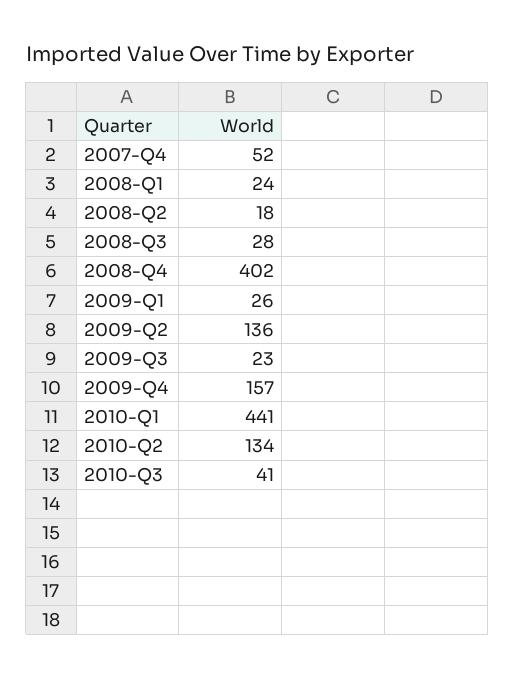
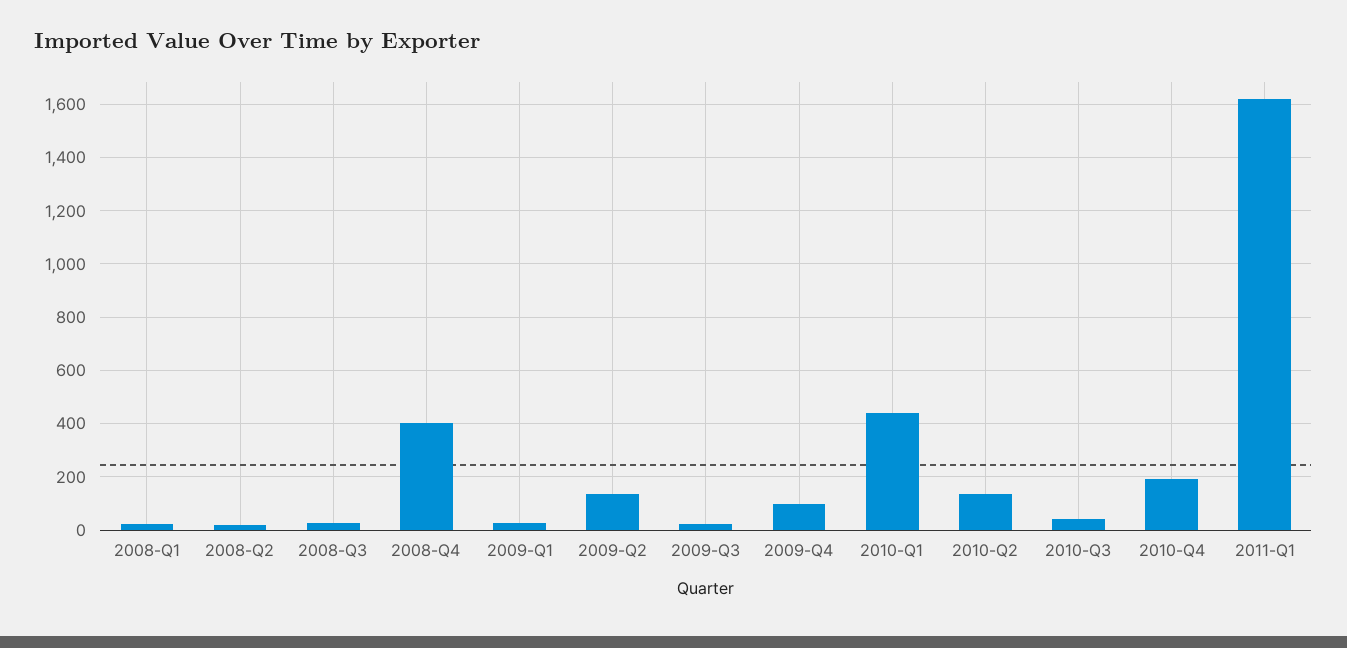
2007-Q4: 52 -> none
2009-Q4: 157 -> 100
2010-Q4: none -> 200
2011-Q1: none -> 1625

